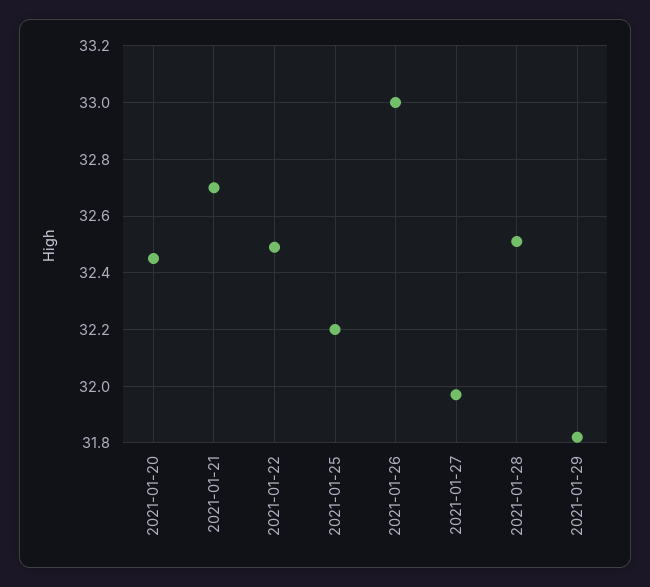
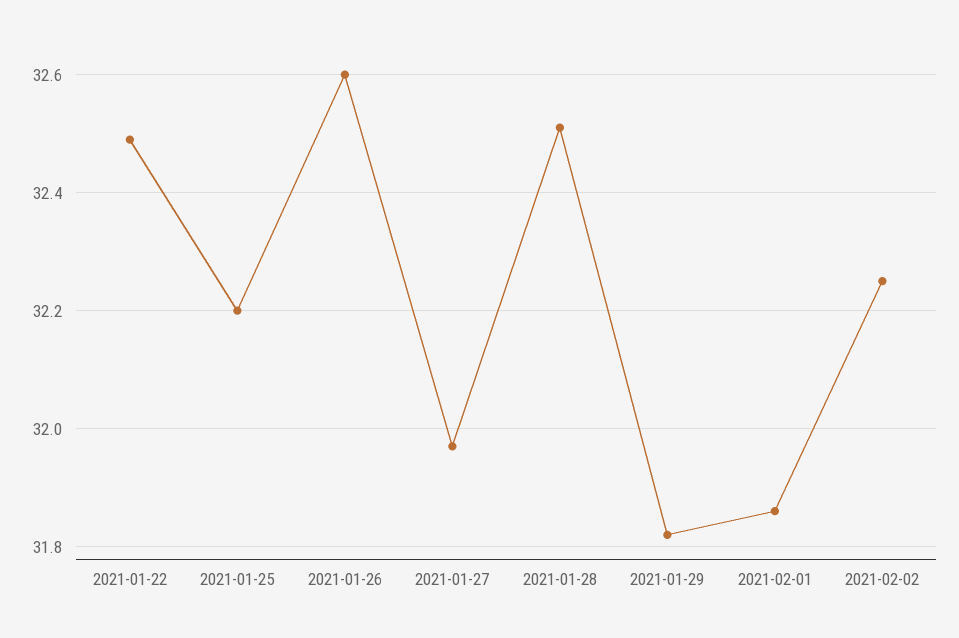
2021-01-20: 32.45 -> none
2021-01-21: 32.7 -> none
2021-01-26: 33 -> 32.6
2021-02-01: none -> 31.85
2021-02-02: none -> 32.25

